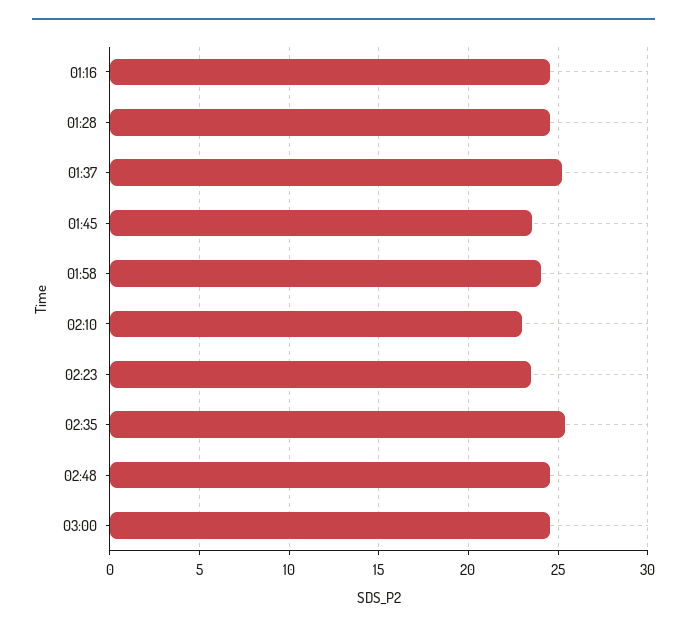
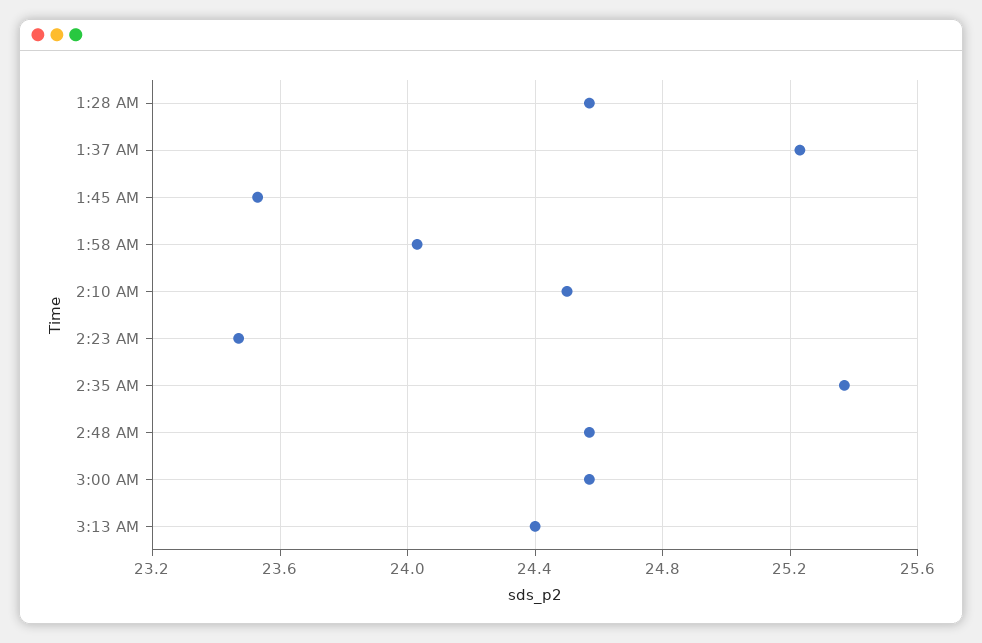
01:16: 24.5 -> none
02:10: 23 -> 24.5
3:13 AM: none -> 24.4

